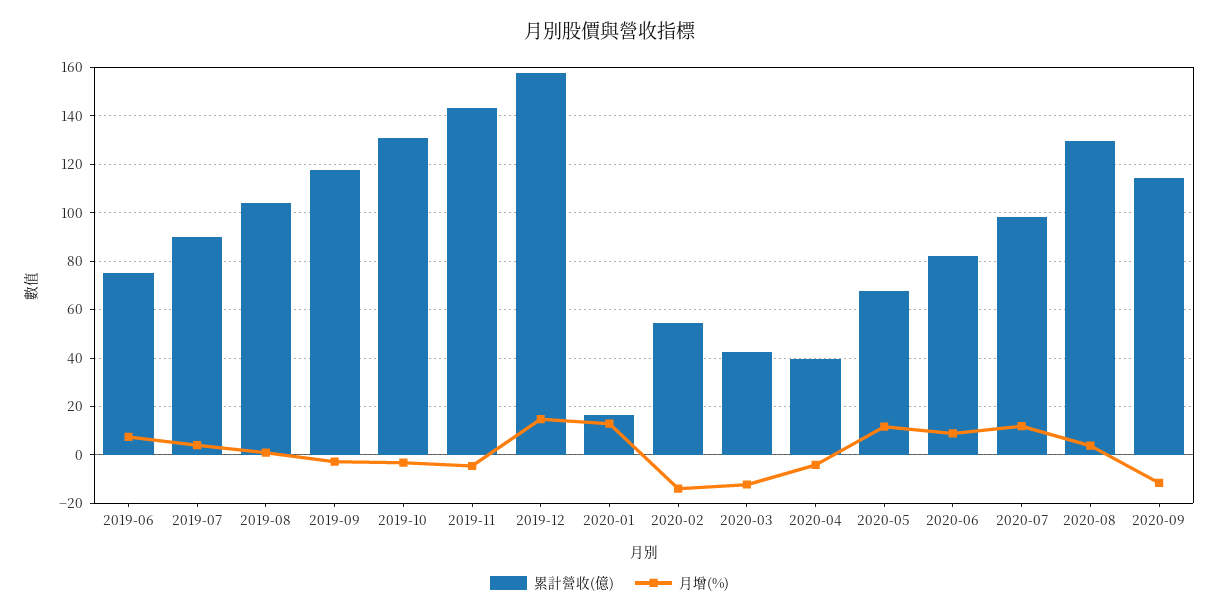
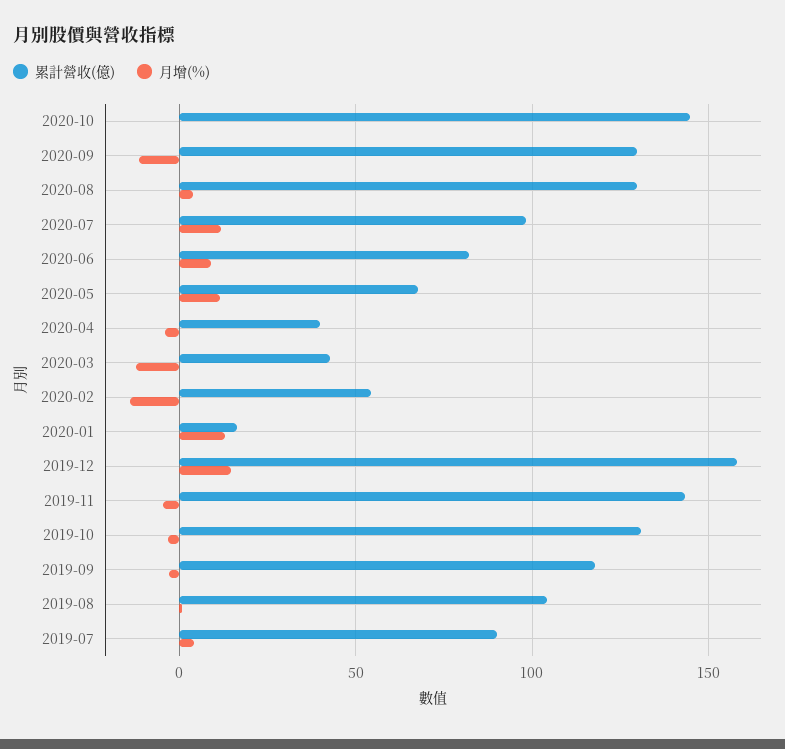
累計營收(億), 2019-06: 75 -> none
月增(%), 2019-06: 7.5 -> none
累計營收(億), 2020-09: 115 -> 130
累計營收(億), 2020-10: none -> 145
月增(%), 2020-10: none -> 0

